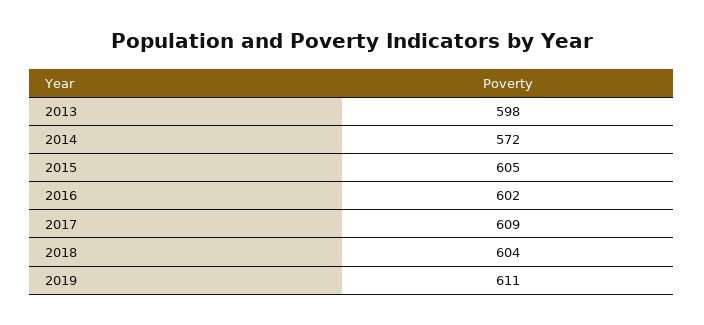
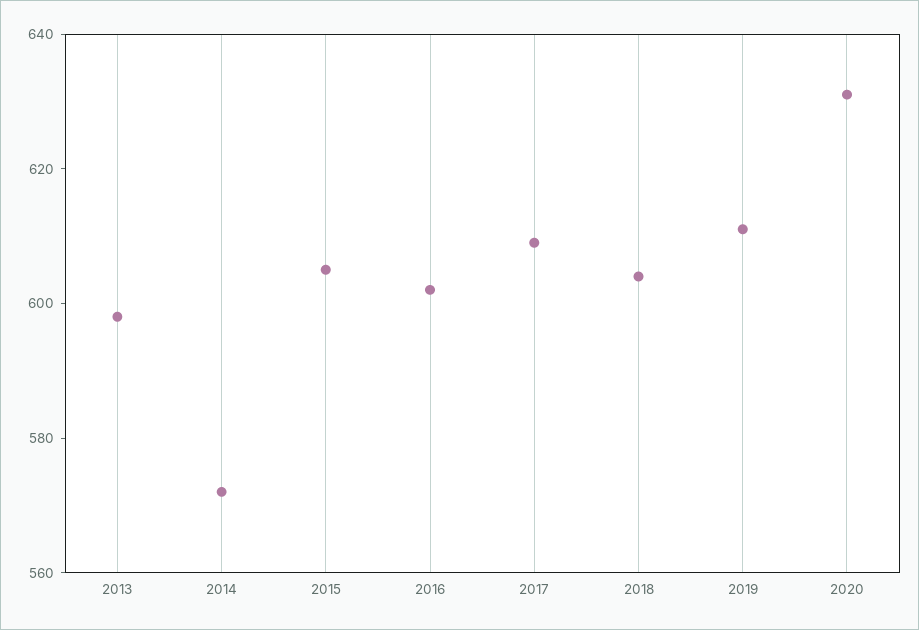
2020: none -> 630

